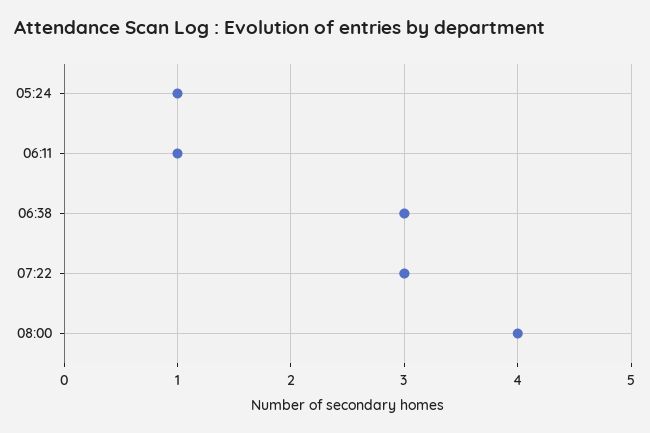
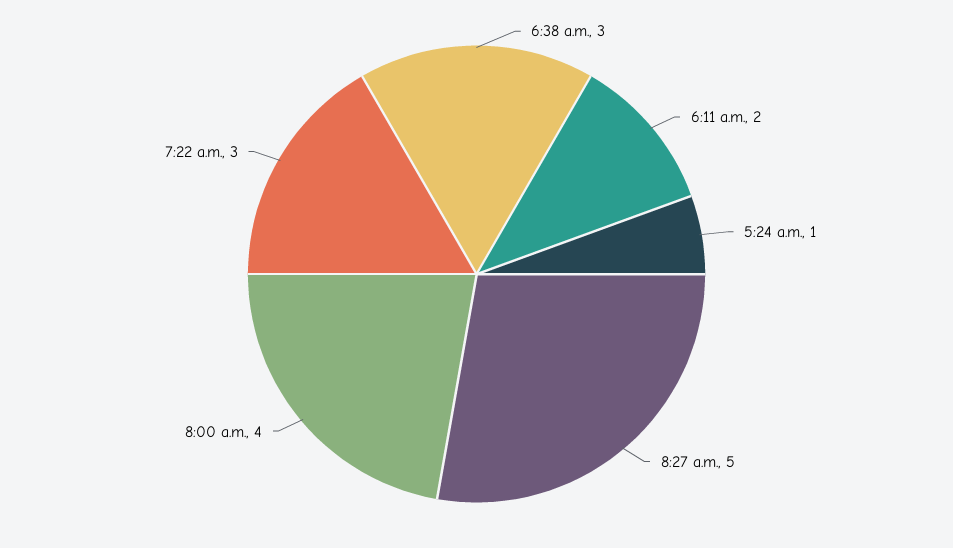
06:11: 1 -> 2
8:27 a.m.: none -> 5

